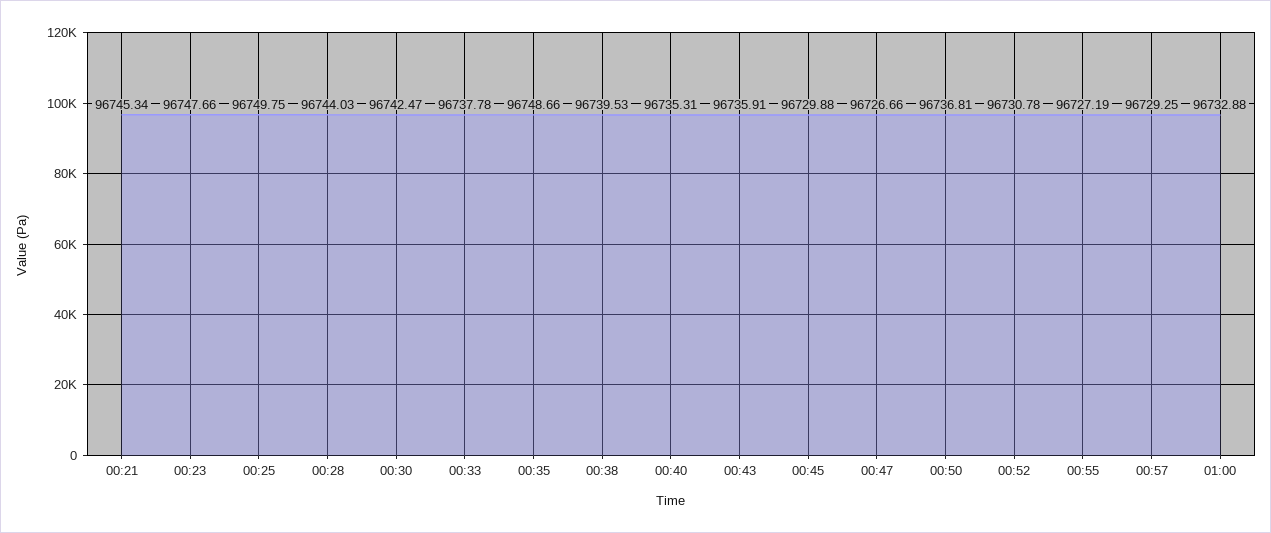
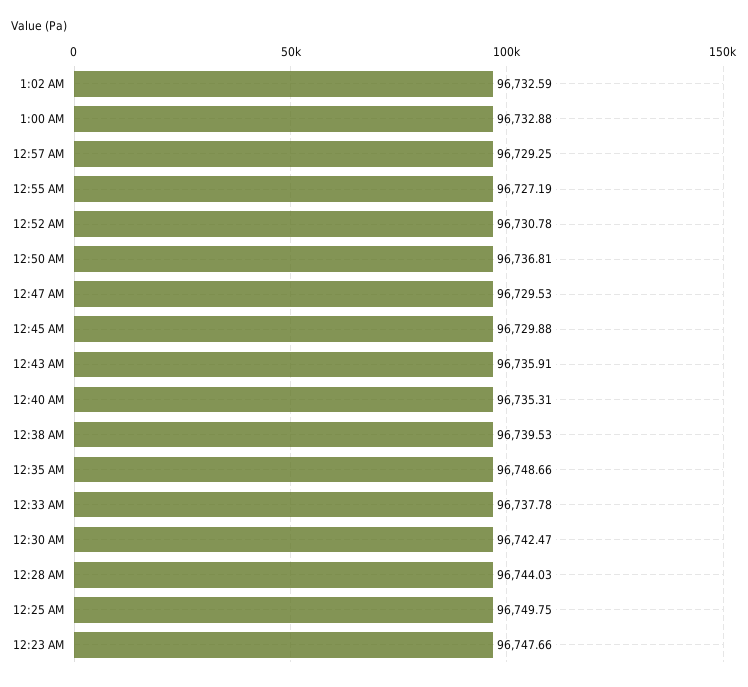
00:21: 96745.34 -> none
00:47: 96726.66 -> 96729.53
1:02 AM: none -> 96732.59

